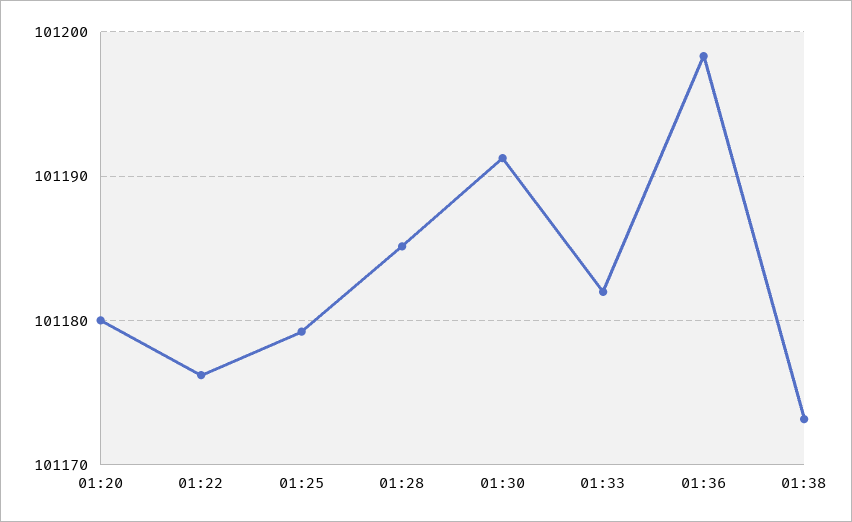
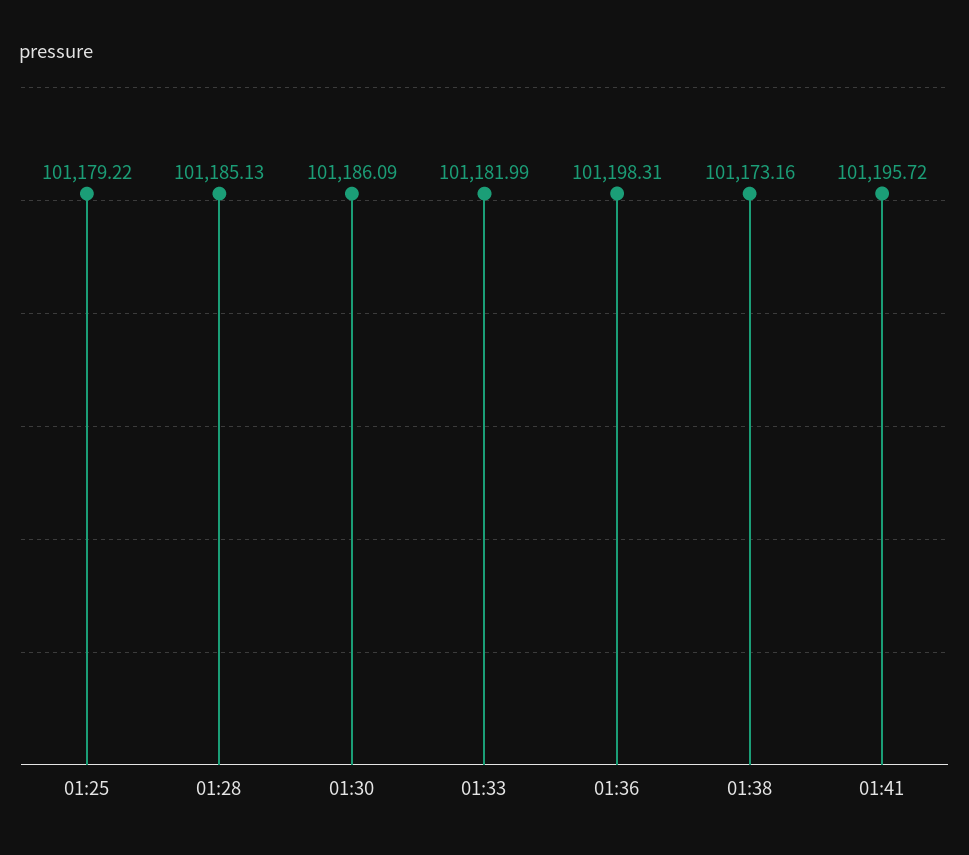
01:20: 101180 -> none
01:22: 101176 -> none
01:30: 101191 -> 101186.09
01:41: none -> 101195.72

